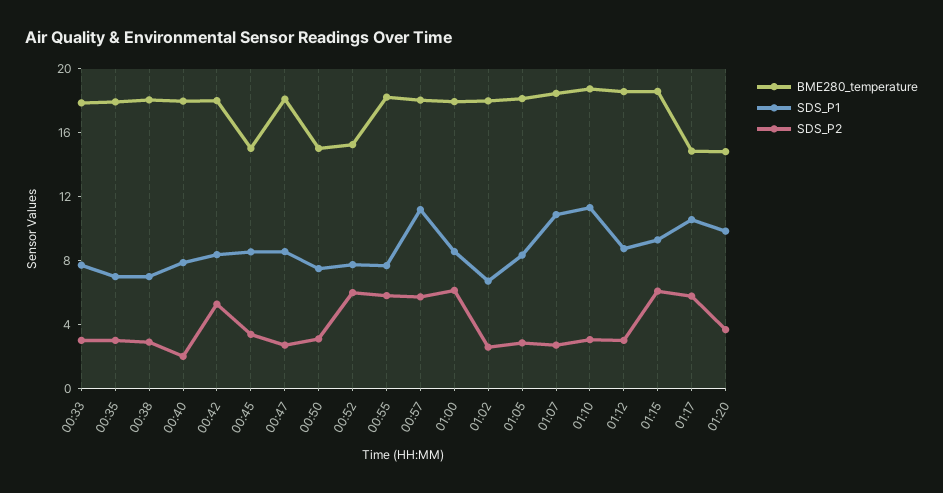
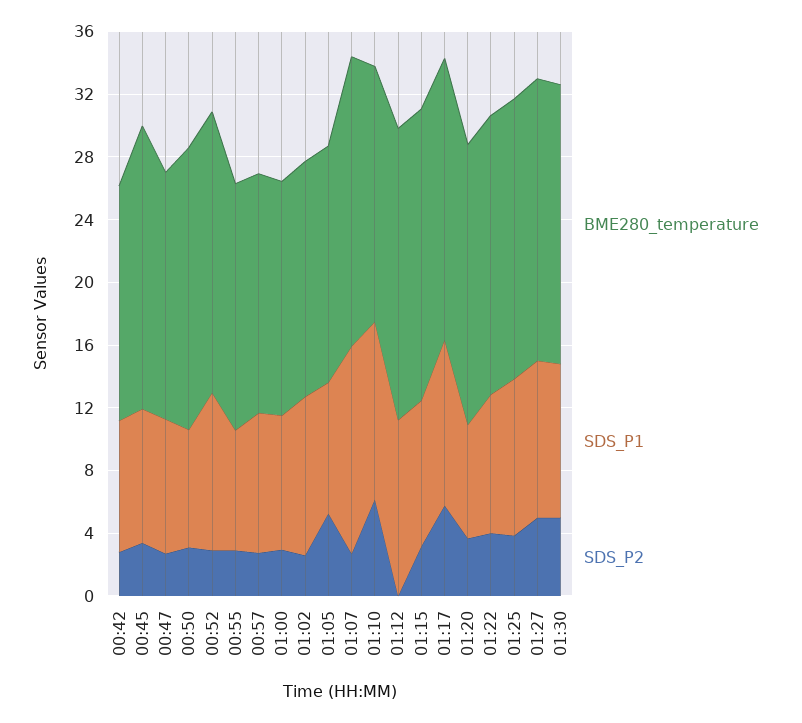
BME280_temperature, 00:33: 18 -> none
SDS_P1, 00:33: 8 -> none
SDS_P2, 00:33: 3 -> none
BME280_temperature, 00:35: 18 -> none
SDS_P1, 00:35: 7 -> none
SDS_P2, 00:35: 3 -> none
BME280_temperature, 00:38: 18 -> none
SDS_P1, 00:38: 7 -> none
SDS_P2, 00:38: 3 -> none
BME280_temperature, 00:40: 18 -> none
SDS_P1, 00:40: 8 -> none
SDS_P2, 00:40: 2 -> none
BME280_temperature, 00:42: 18 -> 15
SDS_P2, 00:42: 5 -> 3
BME280_temperature, 00:45: 15 -> 18
BME280_temperature, 00:47: 18 -> 16
BME280_temperature, 00:50: 15 -> 18
BME280_temperature, 00:52: 15 -> 18
SDS_P1, 00:52: 8 -> 10
SDS_P2, 00:52: 6 -> 3
BME280_temperature, 00:55: 18 -> 16
SDS_P2, 00:55: 6 -> 3
BME280_temperature, 00:57: 18 -> 15
SDS_P1, 00:57: 11 -> 9
SDS_P2, 00:57: 6 -> 3
BME280_temperature, 01:00: 18 -> 15
SDS_P2, 01:00: 6 -> 3
BME280_temperature, 01:02: 18 -> 15
SDS_P1, 01:02: 7 -> 10
BME280_temperature, 01:05: 18 -> 15
SDS_P2, 01:05: 3 -> 5
SDS_P1, 01:07: 11 -> 13
BME280_temperature, 01:10: 19 -> 16
SDS_P2, 01:10: 3 -> 6
SDS_P1, 01:12: 9 -> 11
SDS_P2, 01:12: 3 -> 0
SDS_P2, 01:15: 6 -> 3
BME280_temperature, 01:17: 15 -> 18
BME280_temperature, 01:20: 15 -> 18
SDS_P1, 01:20: 10 -> 7
BME280_temperature, 01:22: none -> 18
SDS_P1, 01:22: none -> 9
SDS_P2, 01:22: none -> 4
BME280_temperature, 01:25: none -> 18
SDS_P1, 01:25: none -> 10
SDS_P2, 01:25: none -> 4
BME280_temperature, 01:27: none -> 18
SDS_P1, 01:27: none -> 10
SDS_P2, 01:27: none -> 5
BME280_temperature, 01:30: none -> 18
SDS_P1, 01:30: none -> 10
SDS_P2, 01:30: none -> 5

